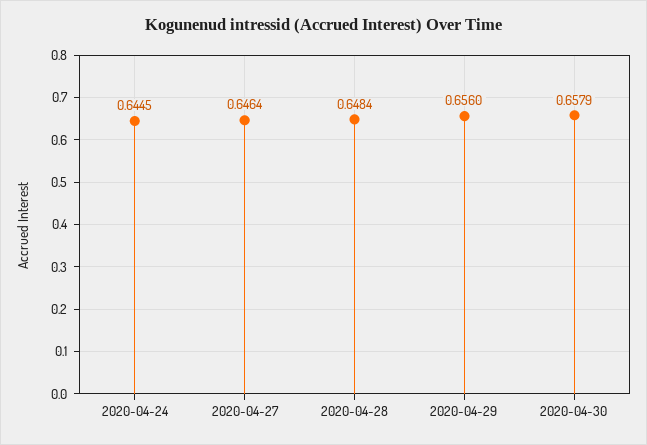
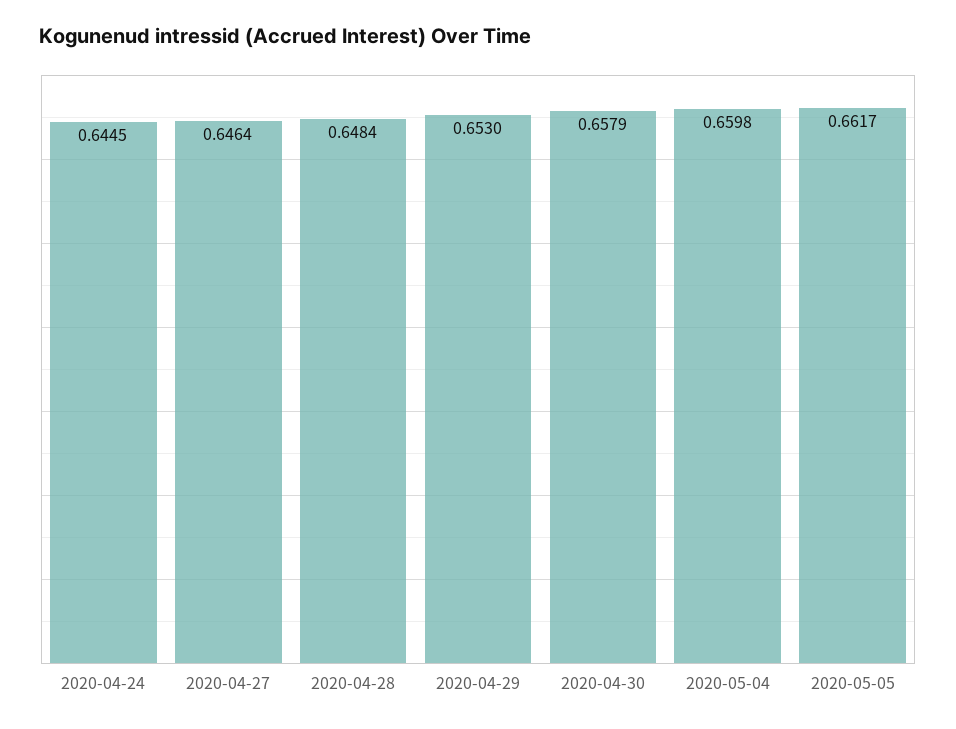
2020-04-29: 0.656 -> 0.653
2020-05-04: none -> 0.6598
2020-05-05: none -> 0.6617

